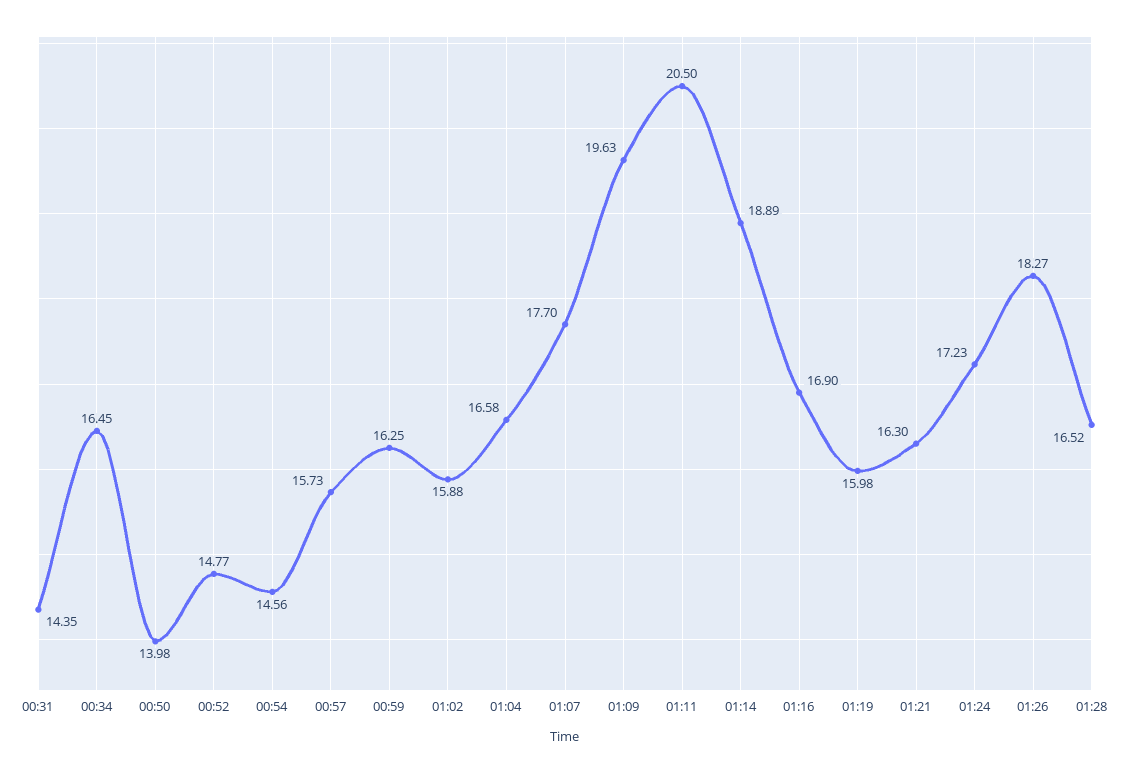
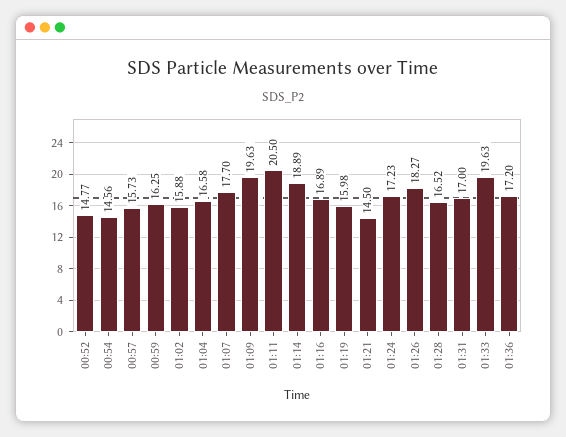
00:31: 14.35 -> none
00:34: 16.45 -> none
00:50: 13.98 -> none
01:16: 16.9 -> 16.89
01:21: 16.3 -> 14.5
01:31: none -> 17
01:33: none -> 19.63
01:36: none -> 17.2

